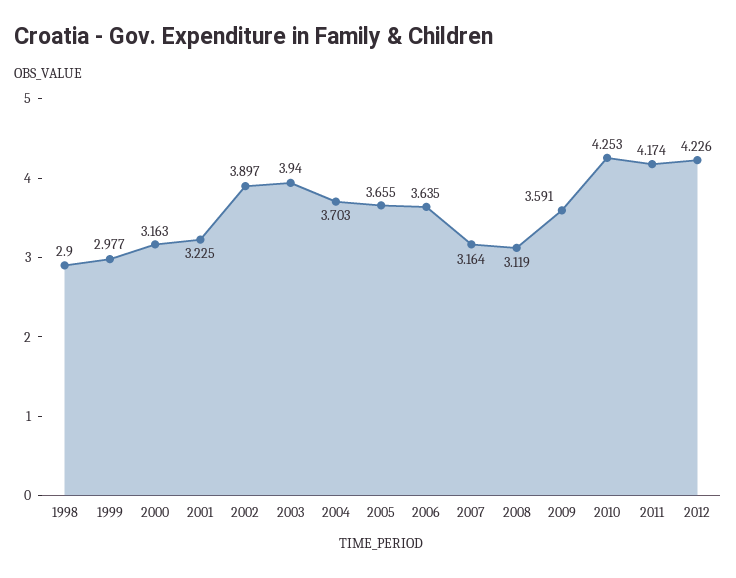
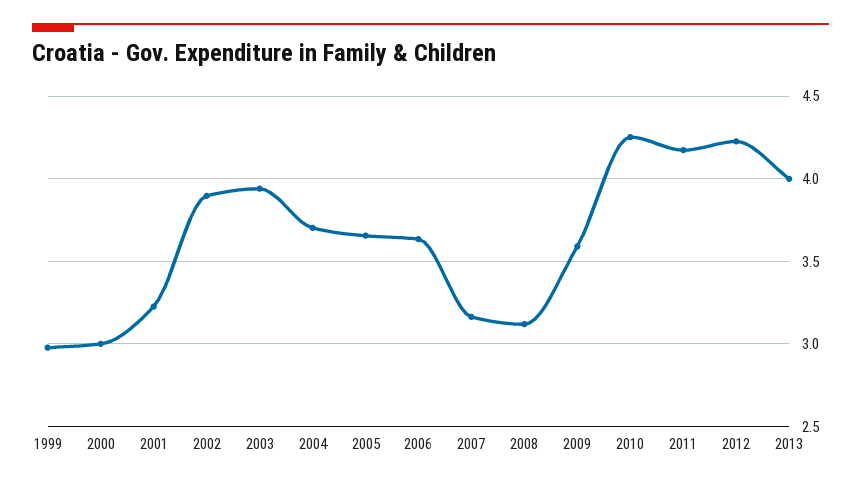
1998: 2.9 -> none
2000: 3.163 -> 3
2013: none -> 4

